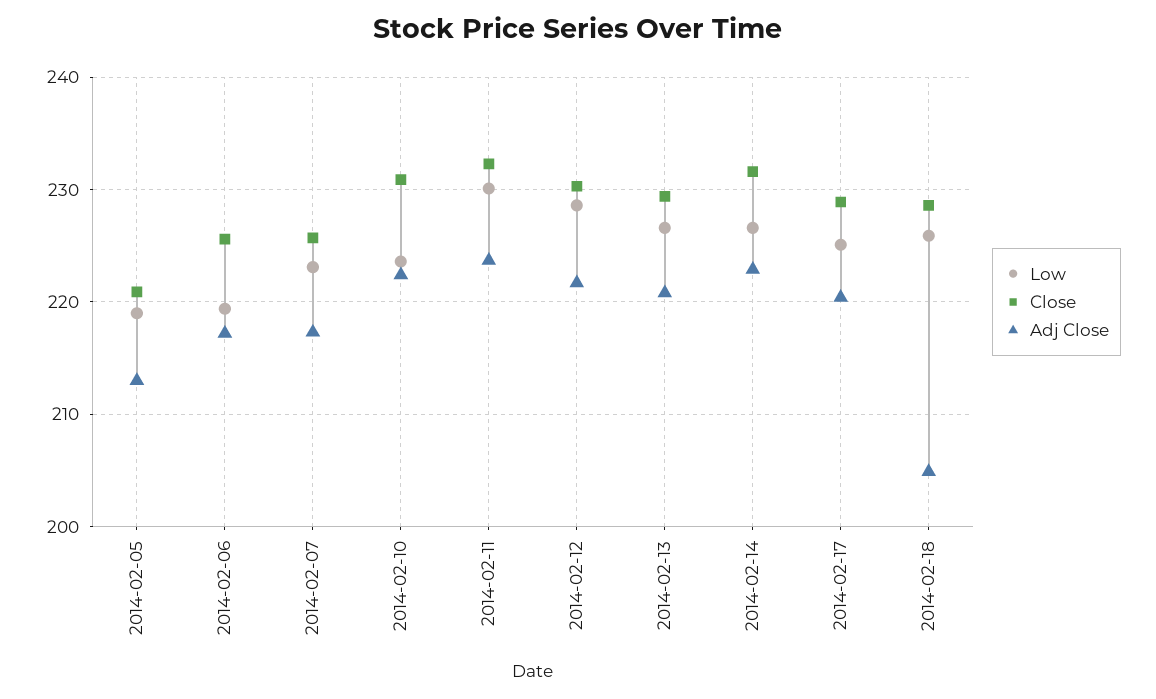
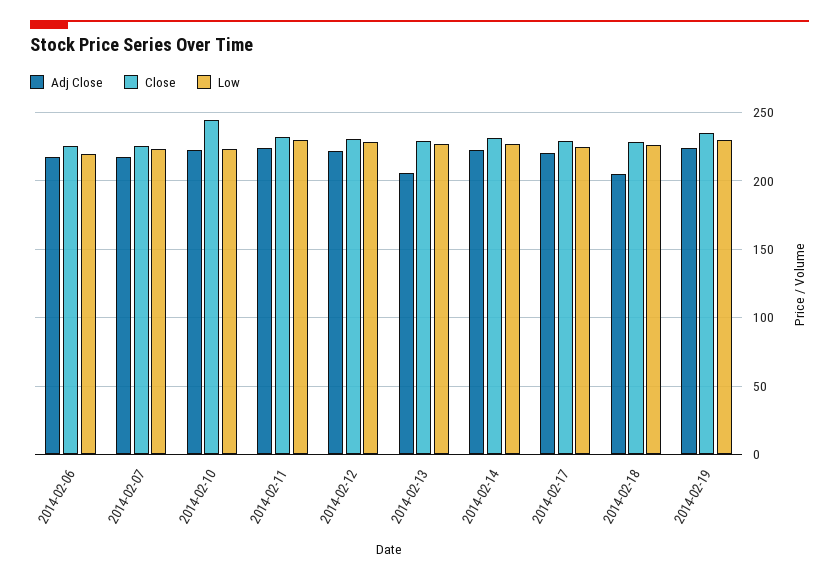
Low, 2014-02-05: 219 -> none
Close, 2014-02-05: 221 -> none
Adj Close, 2014-02-05: 213 -> none
Close, 2014-02-10: 231 -> 245
Adj Close, 2014-02-13: 221 -> 205
Adj Close, 2014-02-19: none -> 225
Close, 2014-02-19: none -> 235
Low, 2014-02-19: none -> 230

